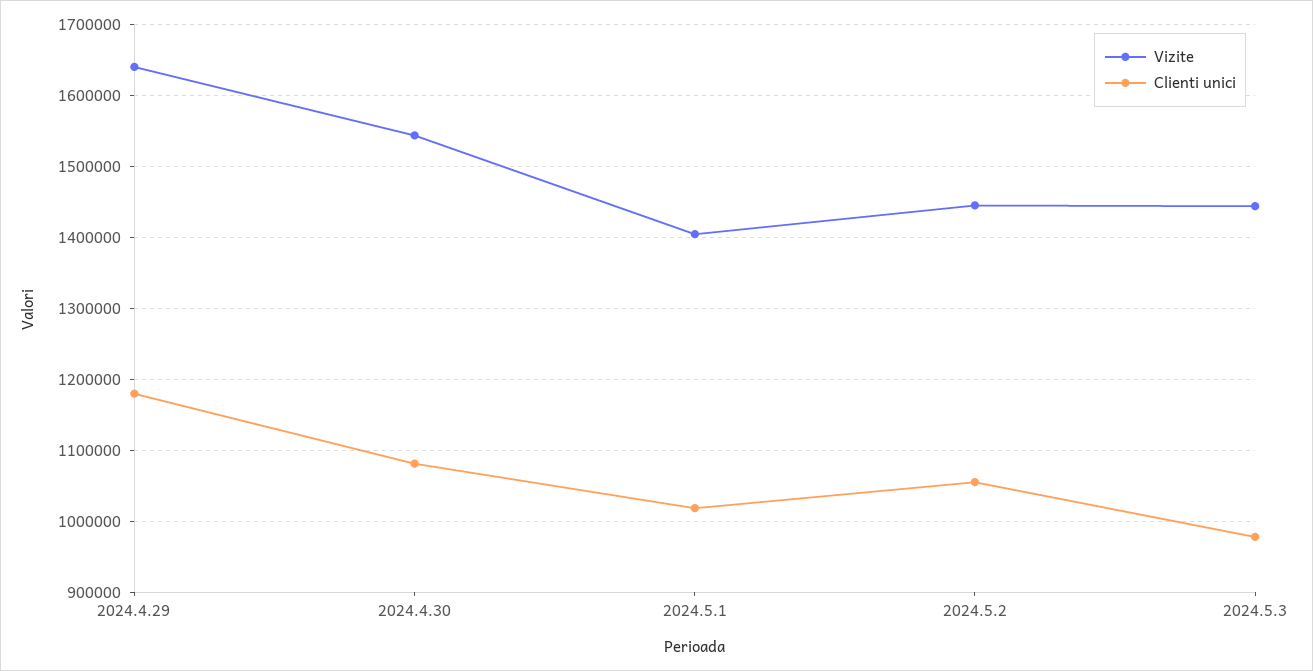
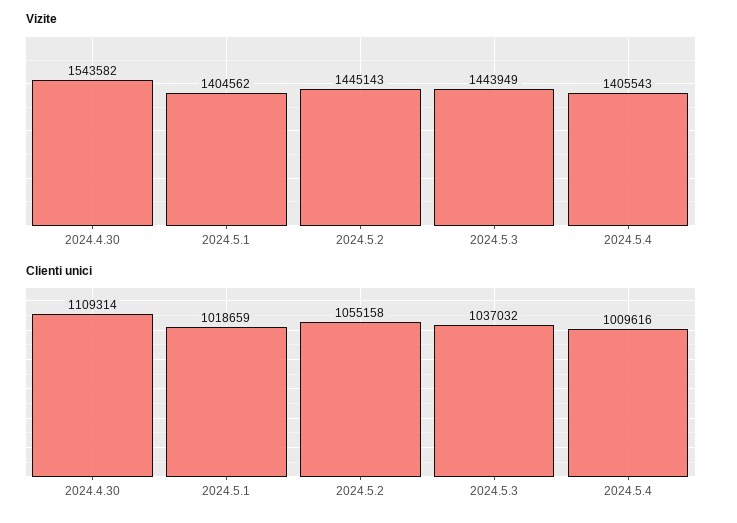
Vizite, 2024.4.29: 1640000 -> none
Clienti unici, 2024.4.29: 1180000 -> none
Clienti unici, 2024.4.30: 1080000 -> 1109314
Clienti unici, 2024.5.3: 980000 -> 1037032
Vizite, 2024.5.4: none -> 1405543
Clienti unici, 2024.5.4: none -> 1009616

